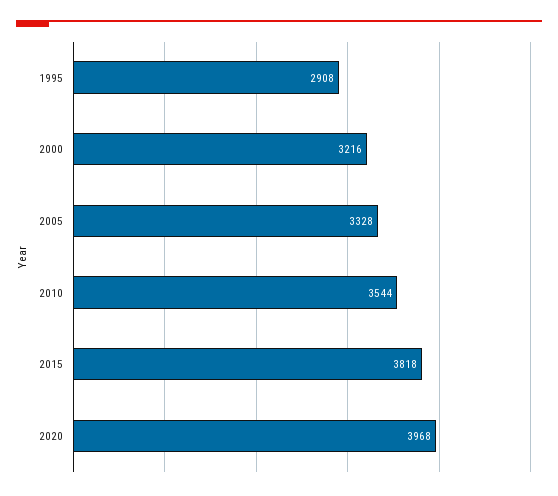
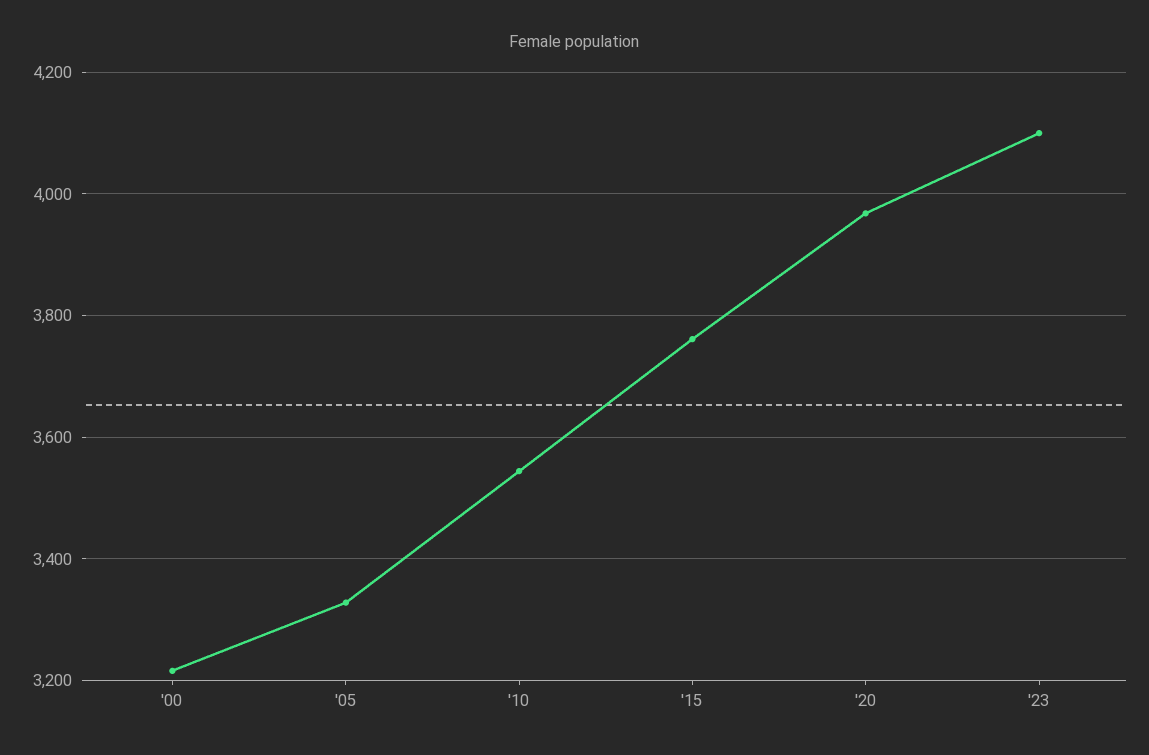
1995: 2908 -> none
2015: 3818 -> 3760
'23: none -> 4100

